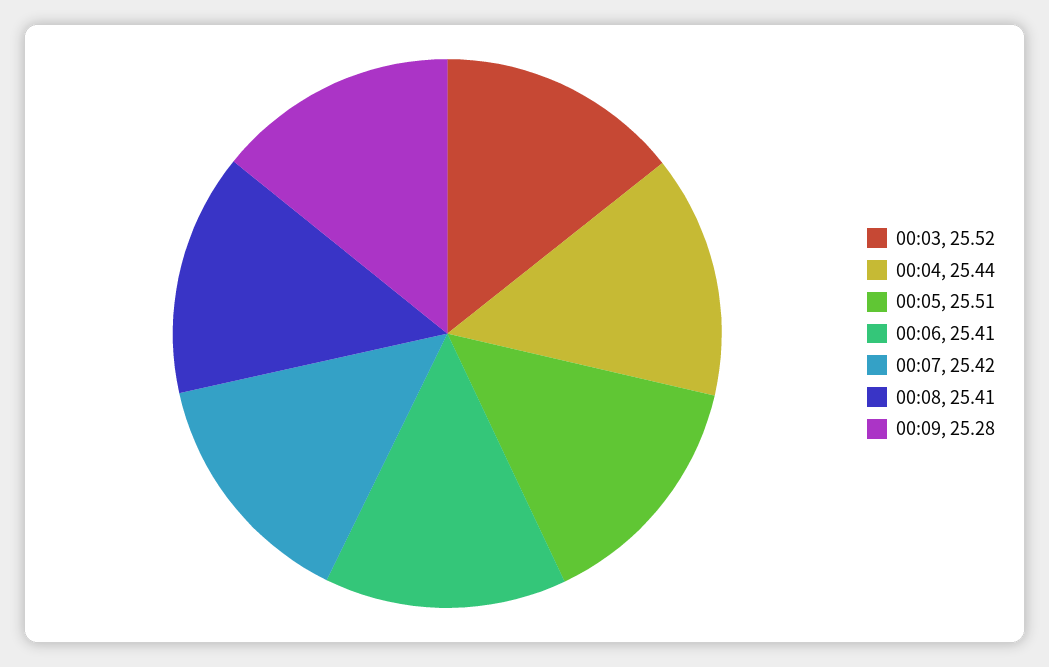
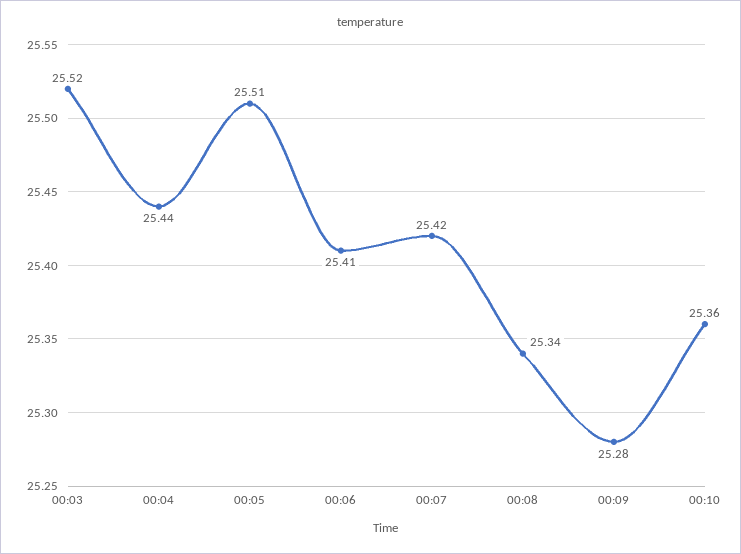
00:08: 25.41 -> 25.34
00:10: none -> 25.36

